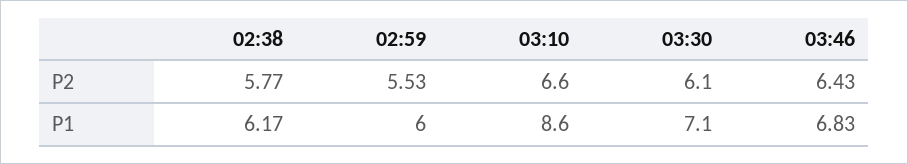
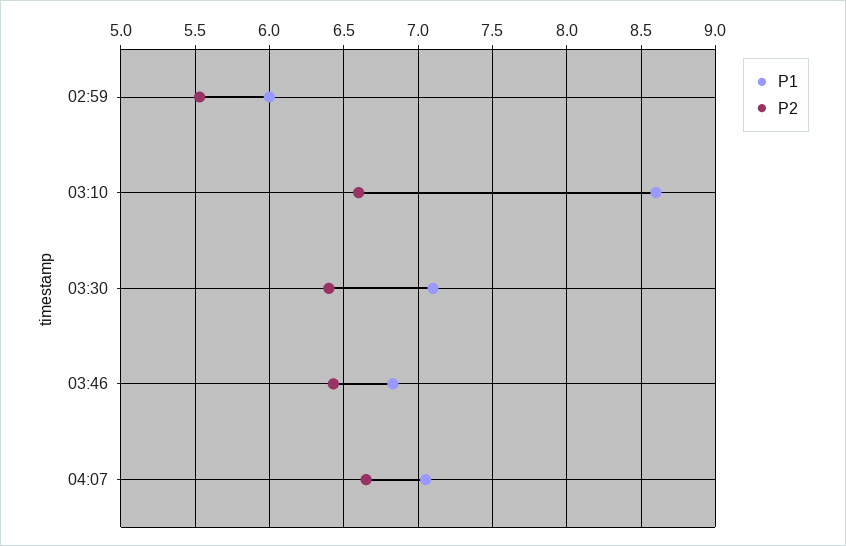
P2, 02:38: 5.77 -> none
P2, 03:30: 6.1 -> 6.4
P1, 02:38: 6.17 -> none
P1, 04:07: none -> 7.05
P2, 04:07: none -> 6.65

